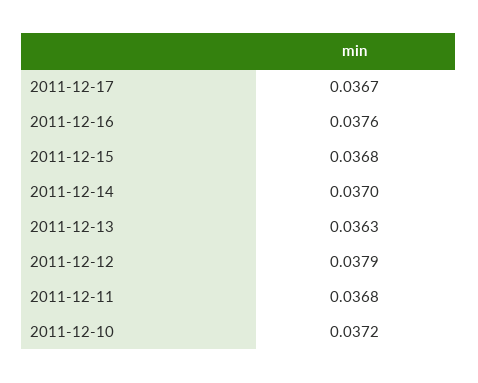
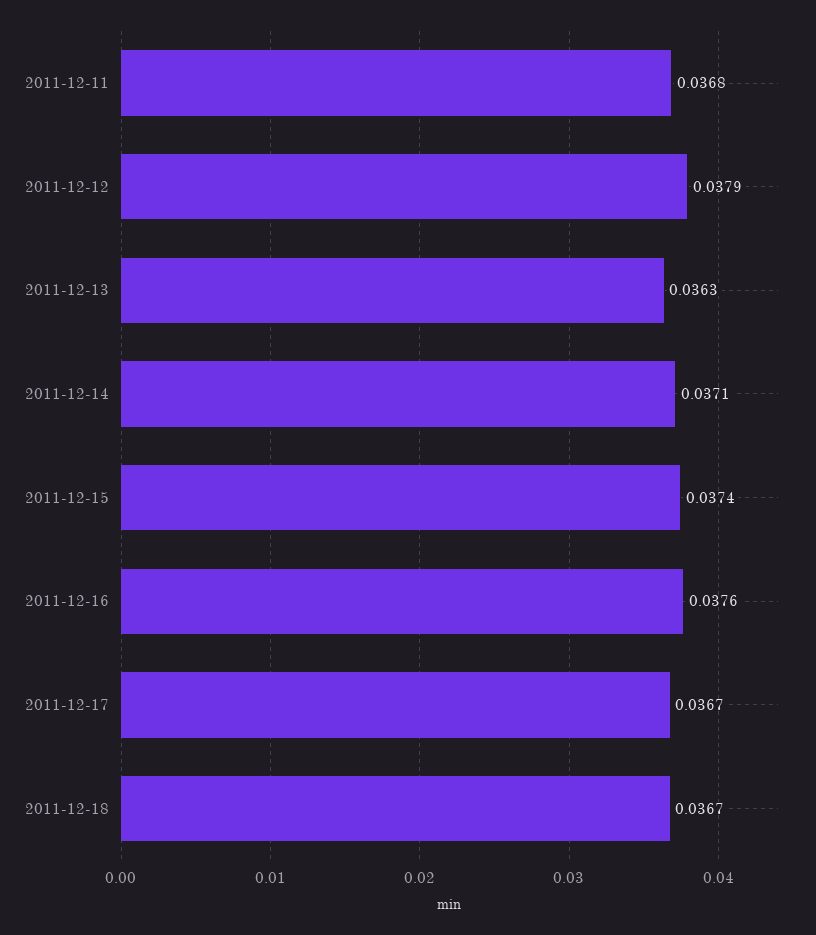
2011-12-15: 0.0368 -> 0.0374
2011-12-14: 0.037 -> 0.0371
2011-12-10: 0.0372 -> none
2011-12-18: none -> 0.0367

